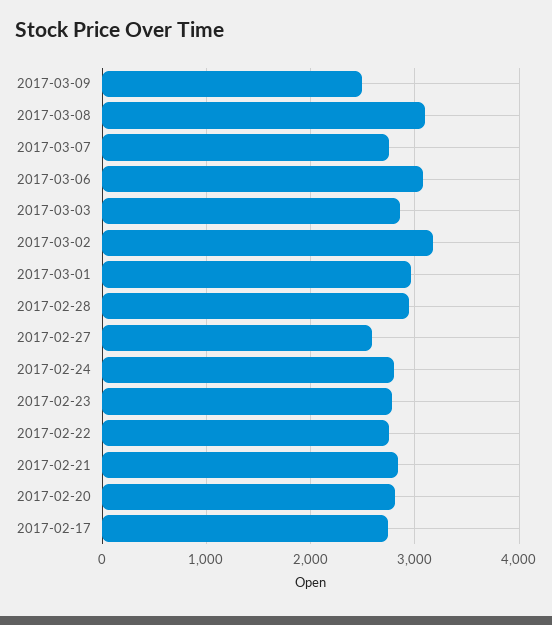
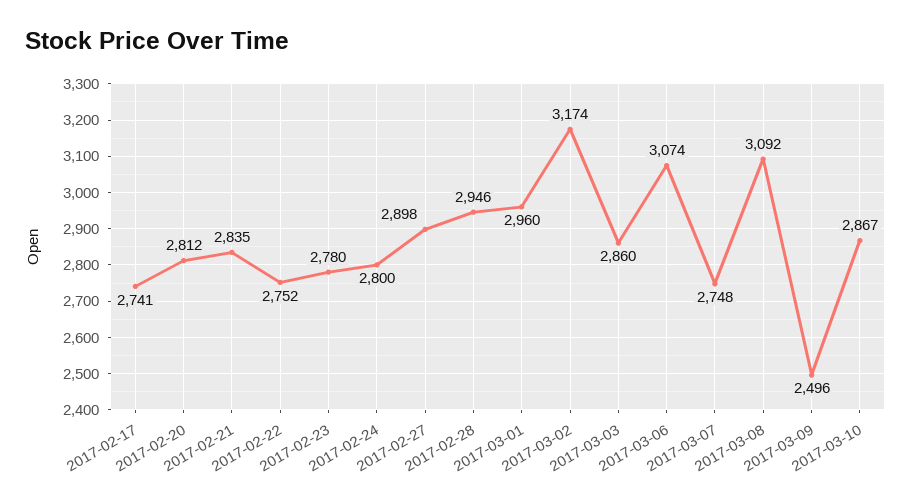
2017-02-27: 2600 -> 2898
2017-03-10: none -> 2867

